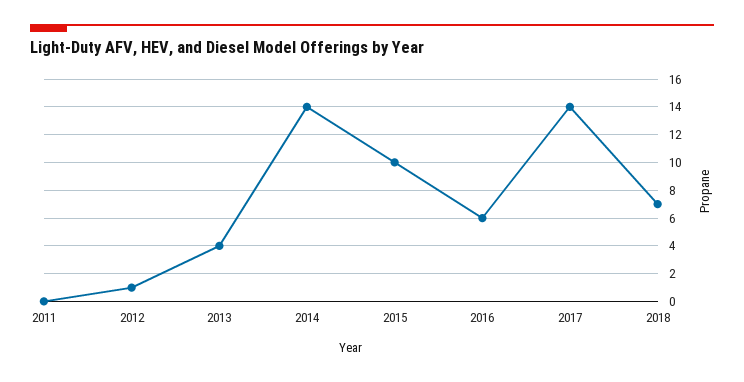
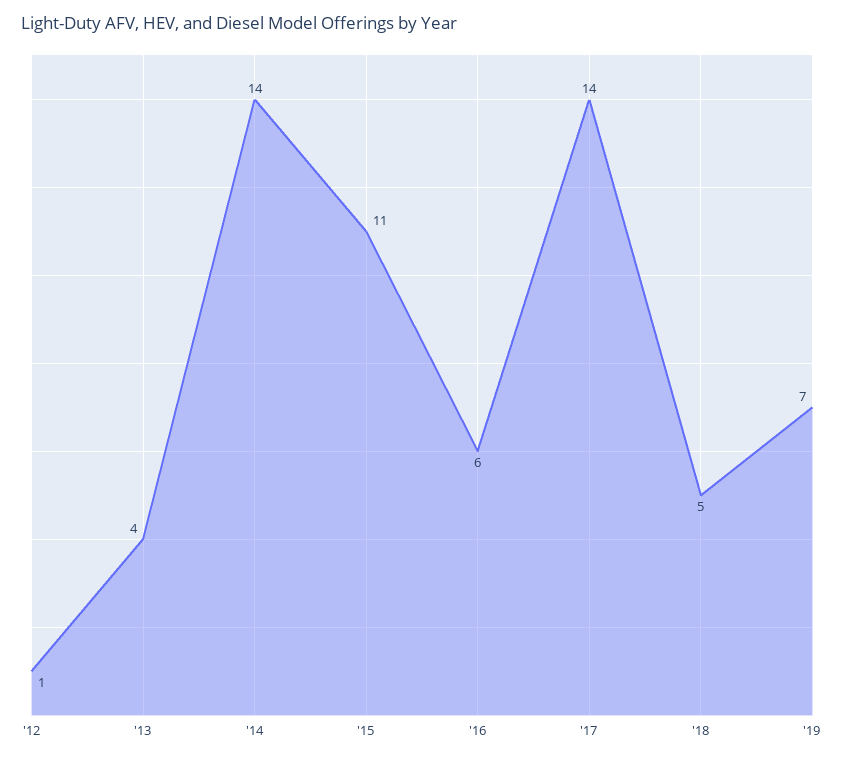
2011: 0 -> none
2015: 10 -> 11
2018: 7 -> 5
'19: none -> 7

